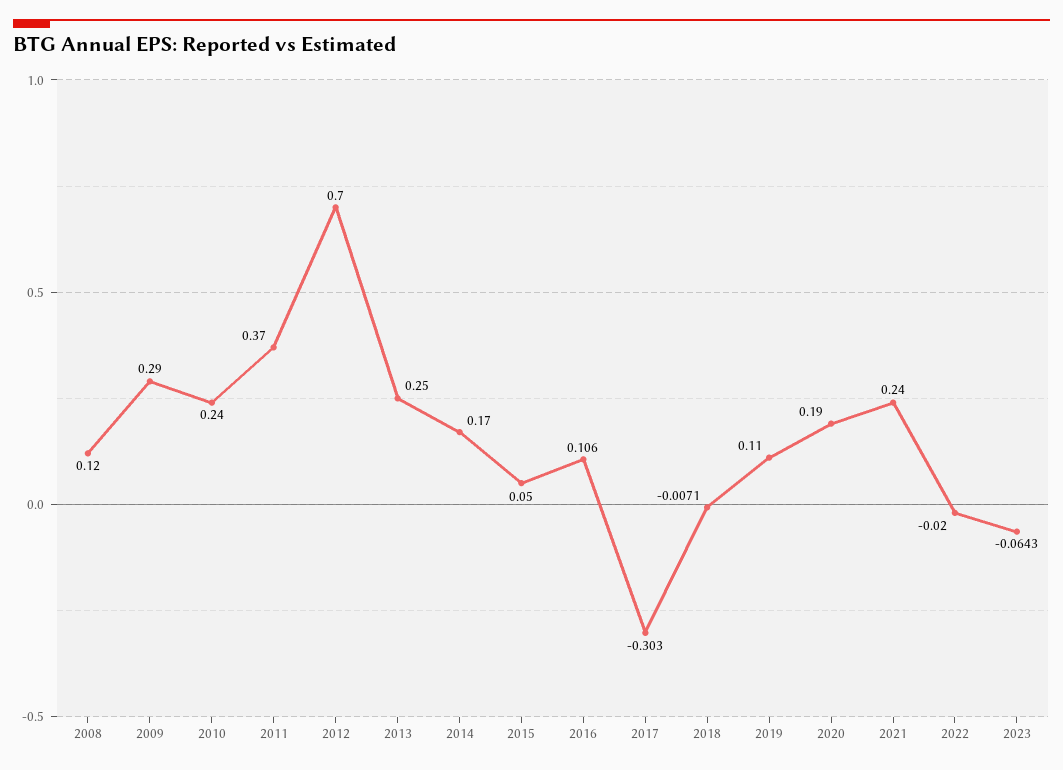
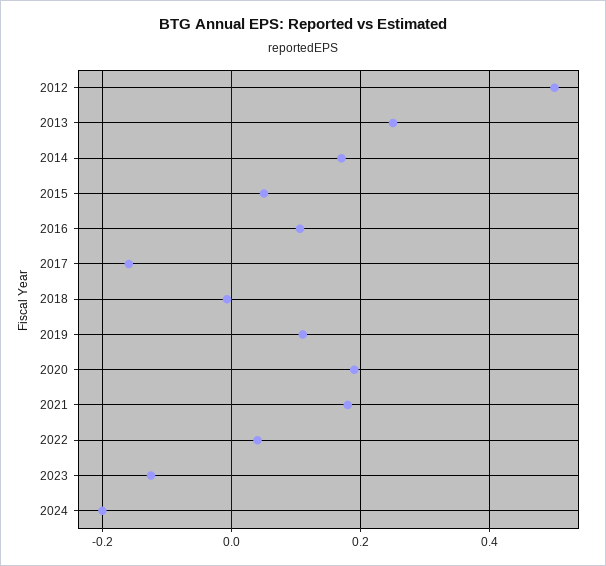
2008: 0.12 -> none
2009: 0.29 -> none
2010: 0.24 -> none
2011: 0.37 -> none
2012: 0.7 -> 0.5
2017: -0.303 -> -0.16
2021: 0.24 -> 0.18
2022: -0.02 -> 0.04
2023: -0.0643 -> -0.12
2024: none -> -0.2

